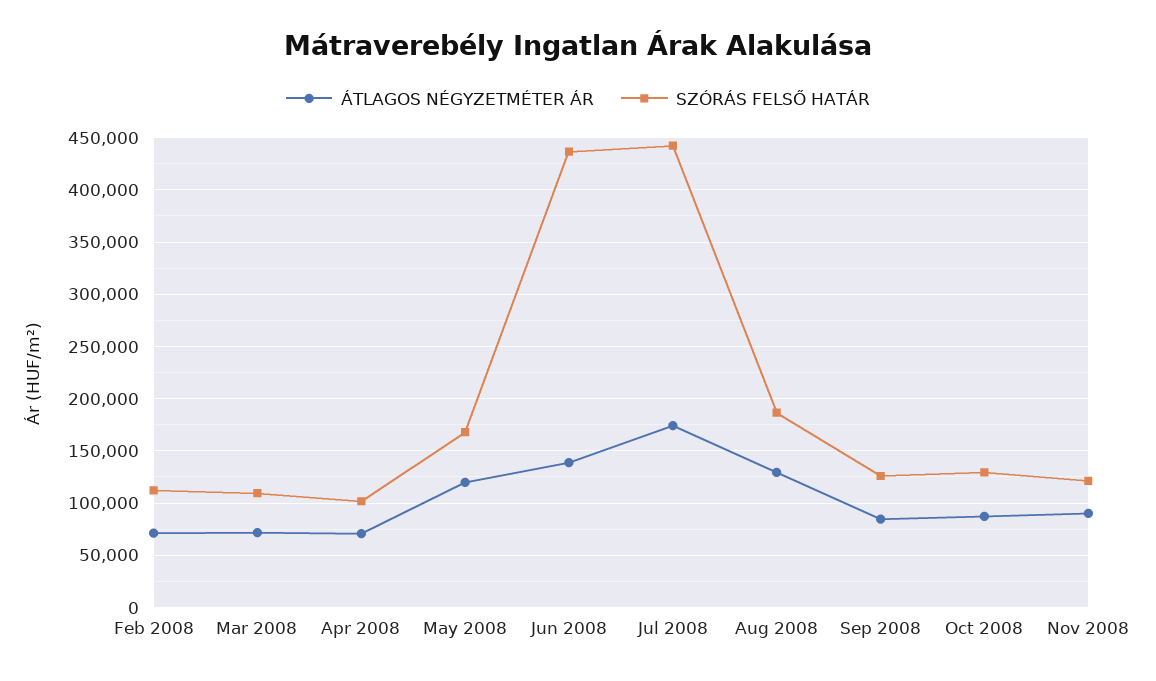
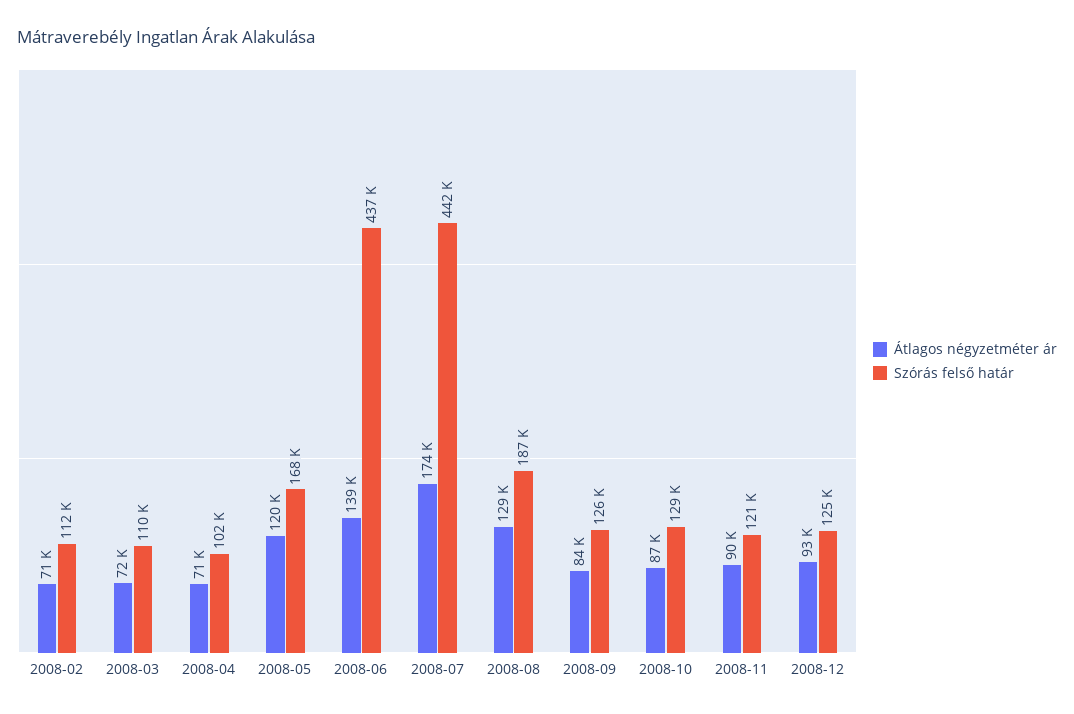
ÁTLAGOS NÉGYZETMÉTER ÁR, 2008-12: none -> 93000
SZÓRÁS FELSŐ HATÁR, 2008-12: none -> 125000

